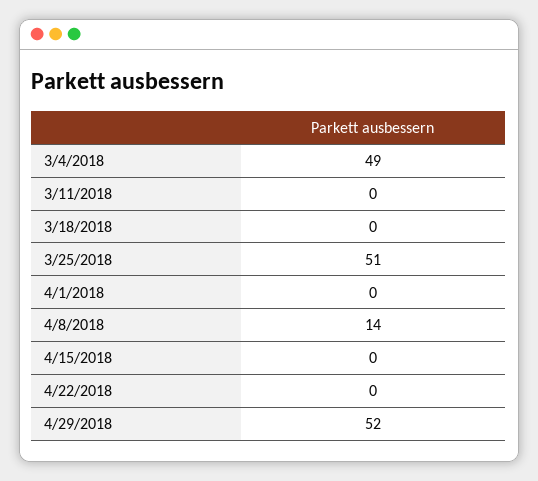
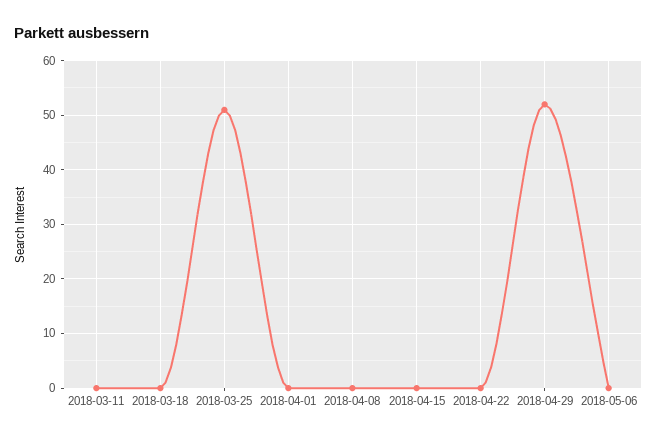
3/4/2018: 49 -> none
4/8/2018: 14 -> 0
2018-05-06: none -> 0

